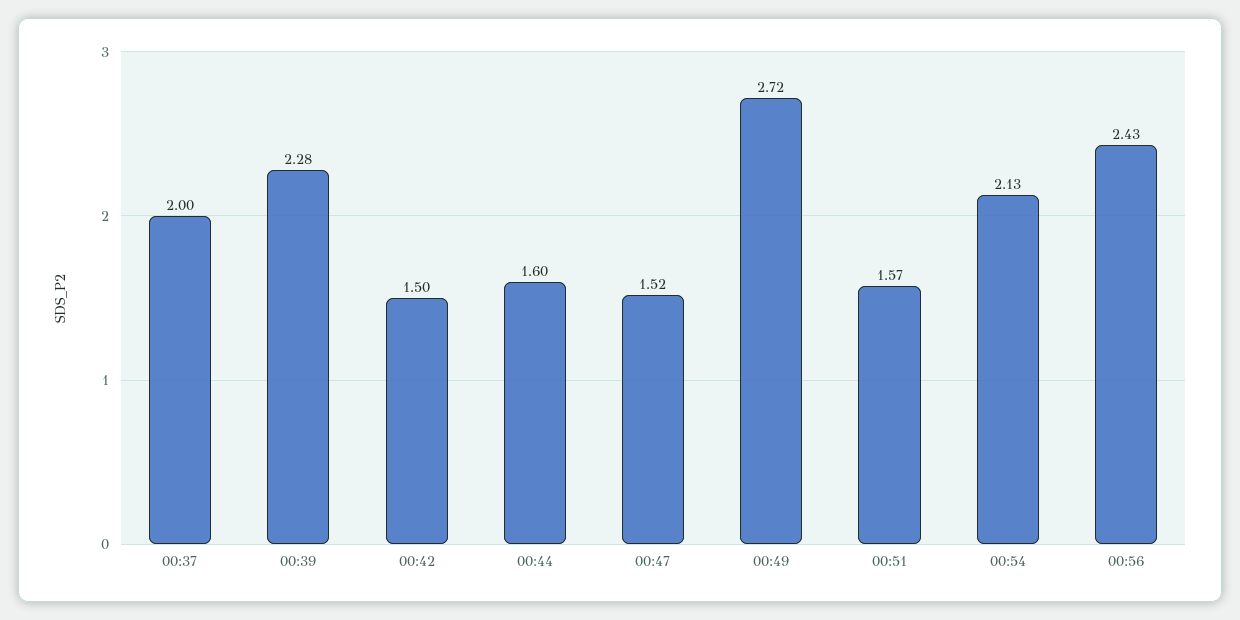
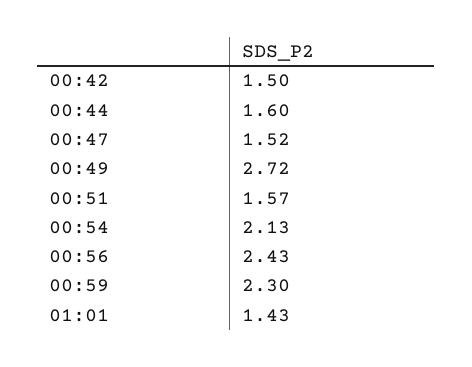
00:37: 2 -> none
00:39: 2.28 -> none
00:59: none -> 2.3
01:01: none -> 1.43

